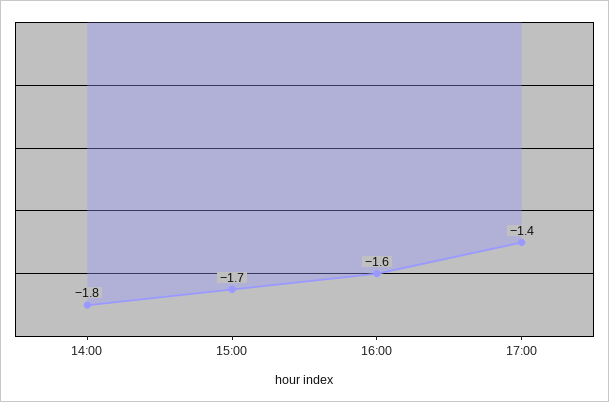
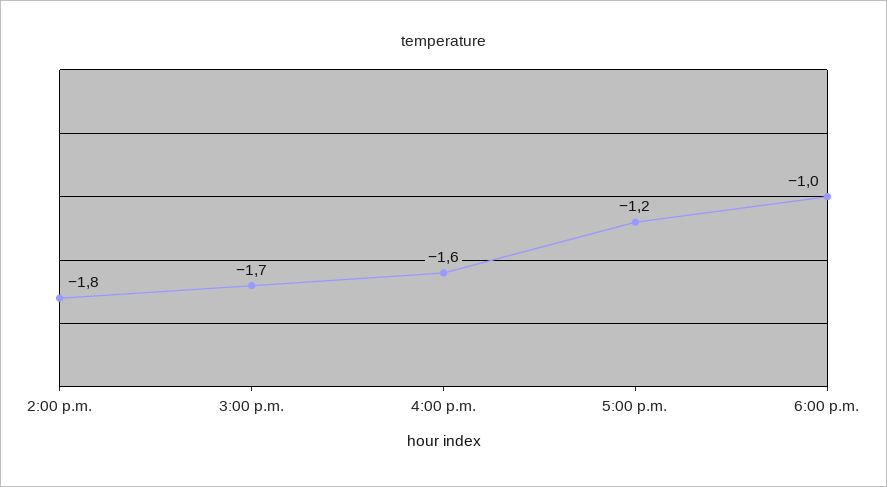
17:00: -1.4 -> -1.2
6:00 p.m.: none -> -1

